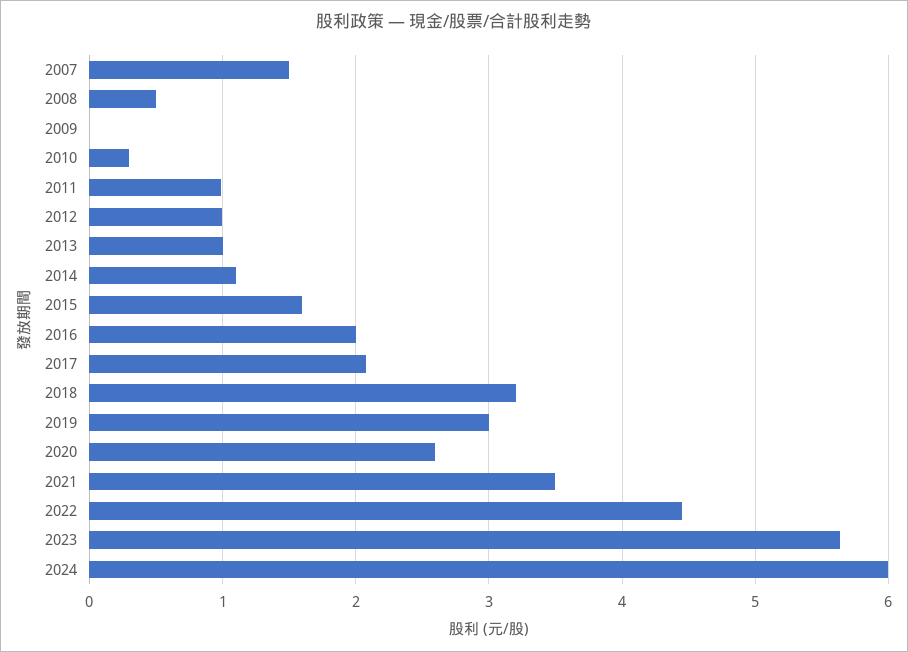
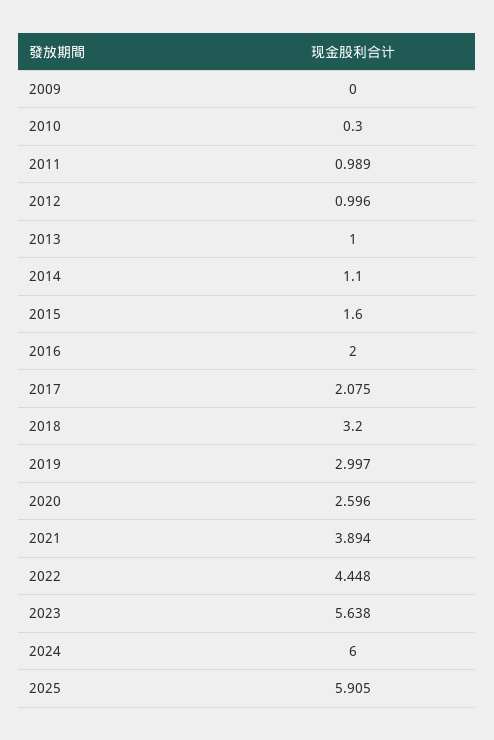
2007: 1.5 -> none
2008: 0.5 -> none
2021: 3.5 -> 3.894
2025: none -> 5.905

